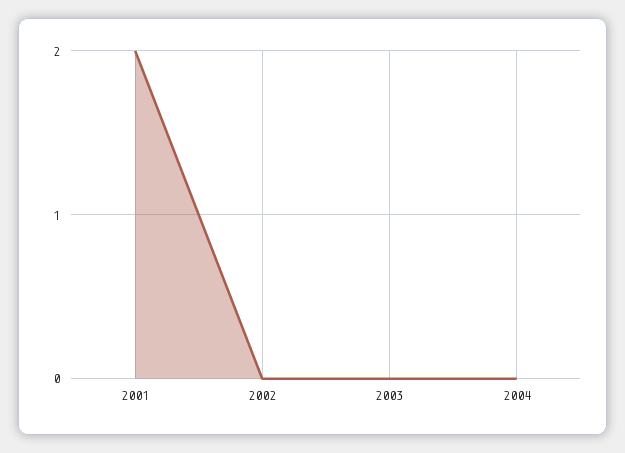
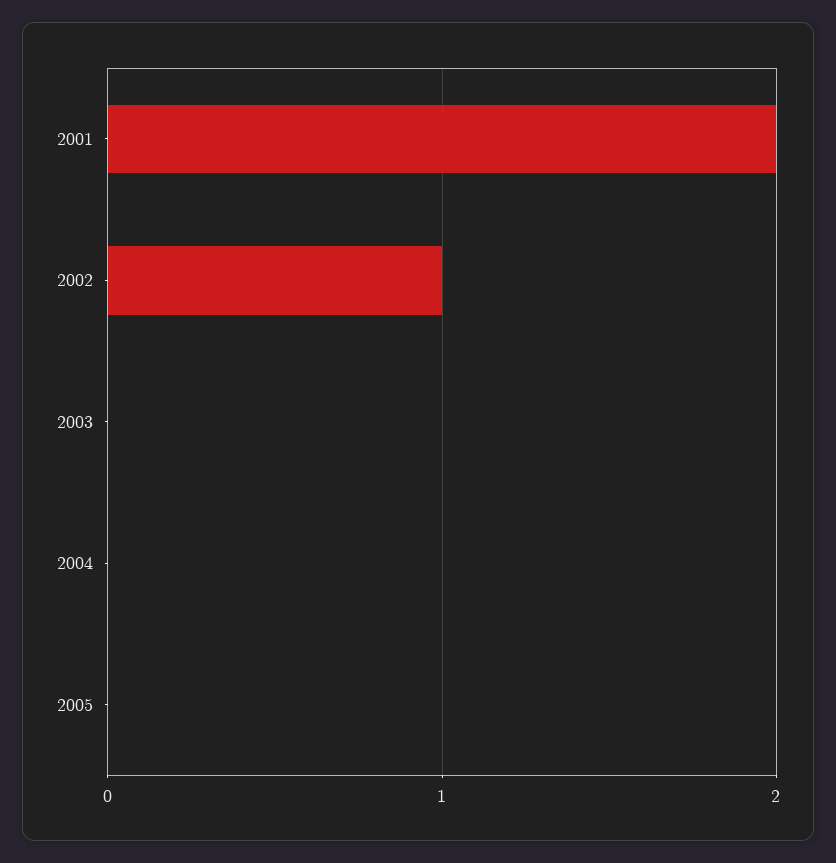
2002: 0 -> 1
2005: none -> 0

